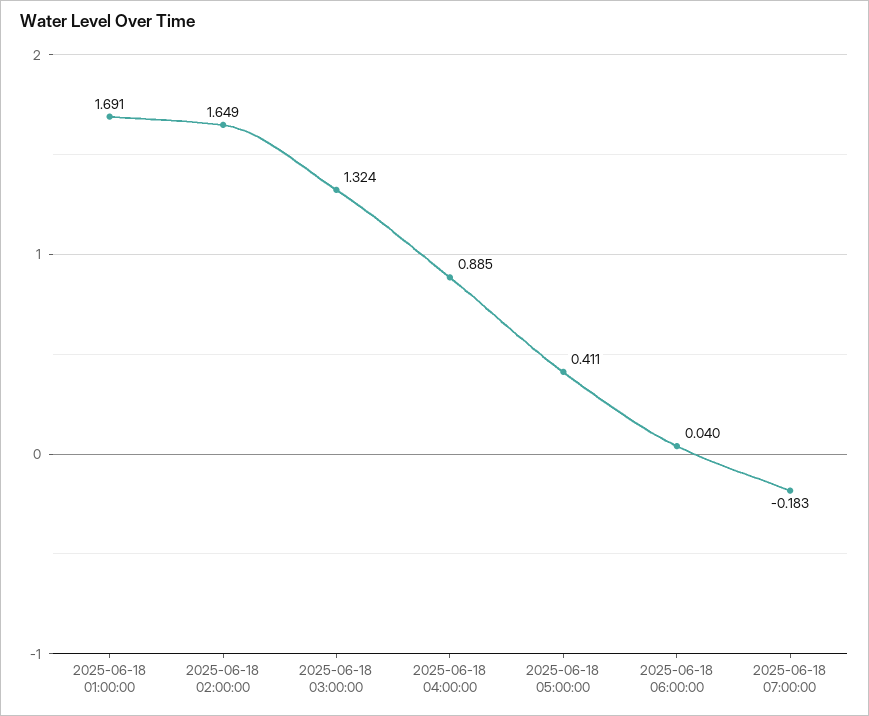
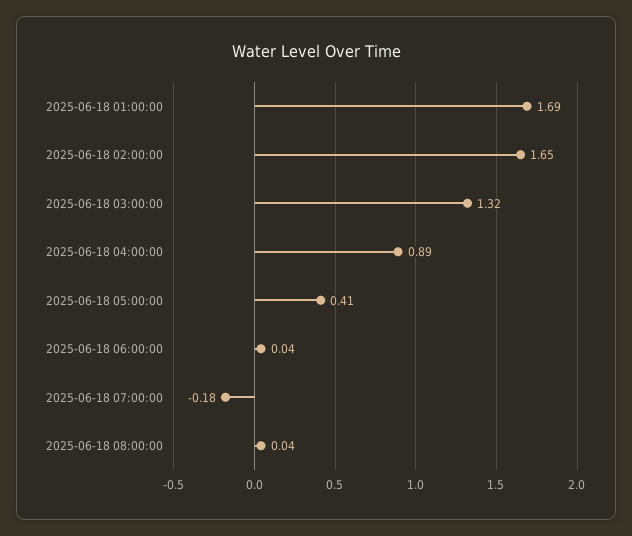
2025-06-18 08:00:00: none -> 0.04

